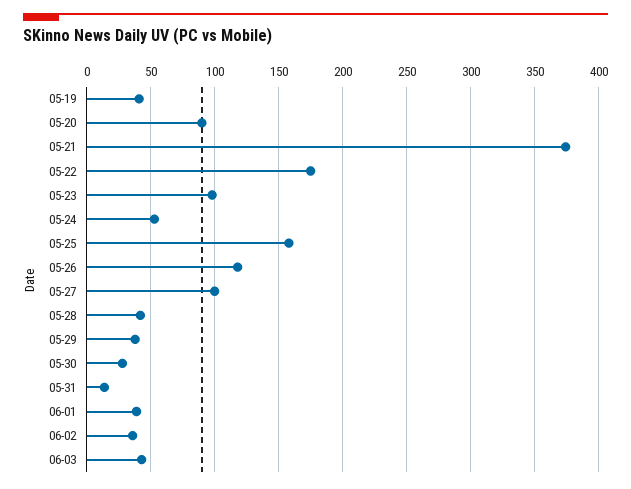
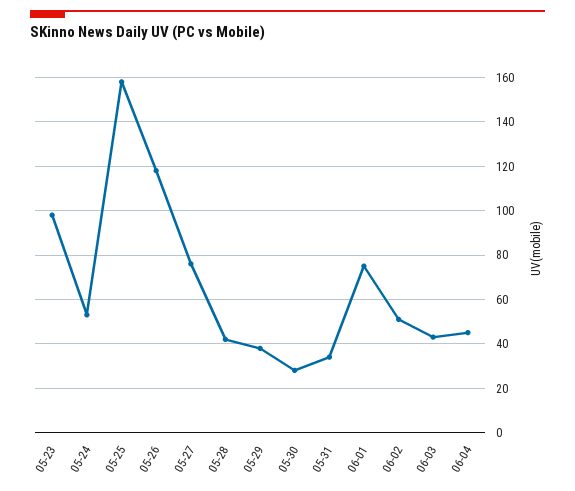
05-19: 40 -> none
05-20: 90 -> none
05-21: 375 -> none
05-22: 175 -> none
05-27: 100 -> 75
05-31: 15 -> 35
06-01: 40 -> 75
06-02: 35 -> 50
06-04: none -> 45

